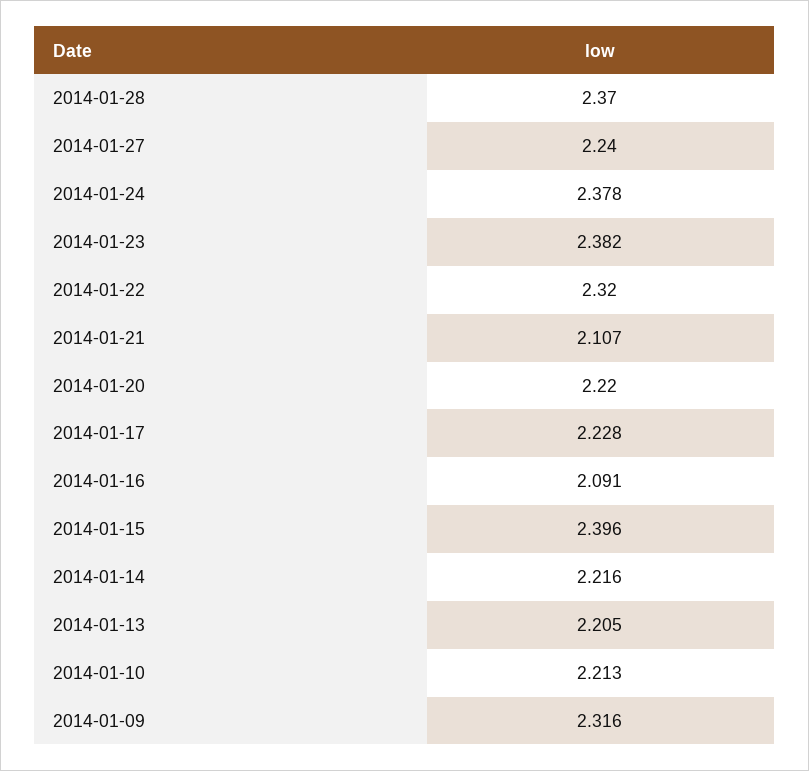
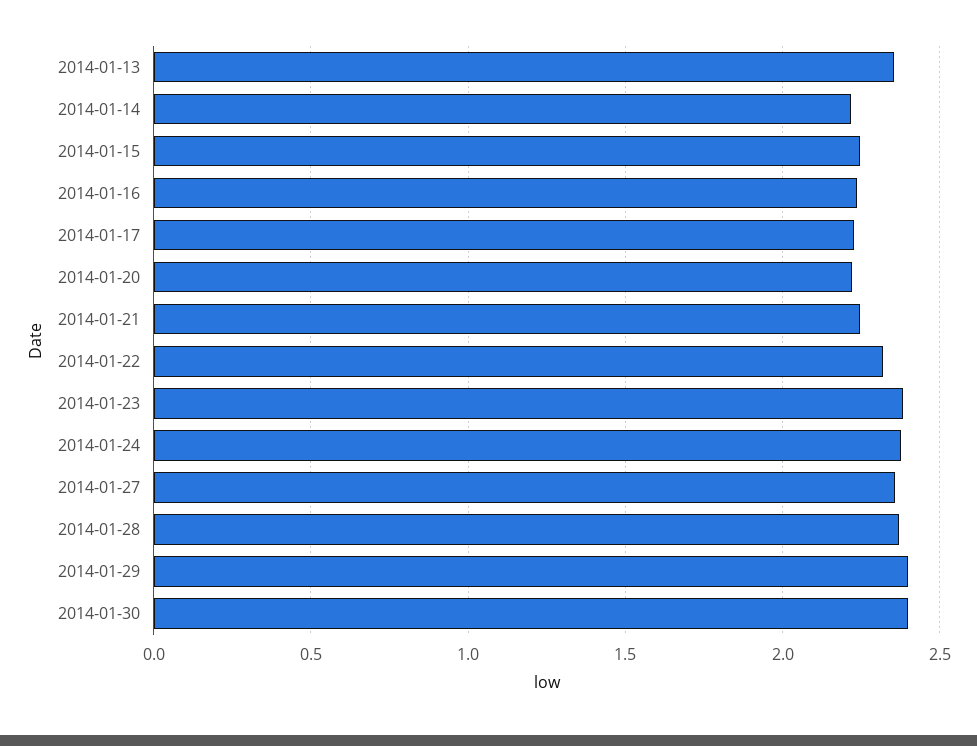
2014-01-27: 2.24 -> 2.35
2014-01-21: 2.107 -> 2.25
2014-01-16: 2.091 -> 2.25
2014-01-15: 2.396 -> 2.25
2014-01-13: 2.205 -> 2.35
2014-01-10: 2.213 -> none
2014-01-09: 2.316 -> none
2014-01-29: none -> 2.4
2014-01-30: none -> 2.4

